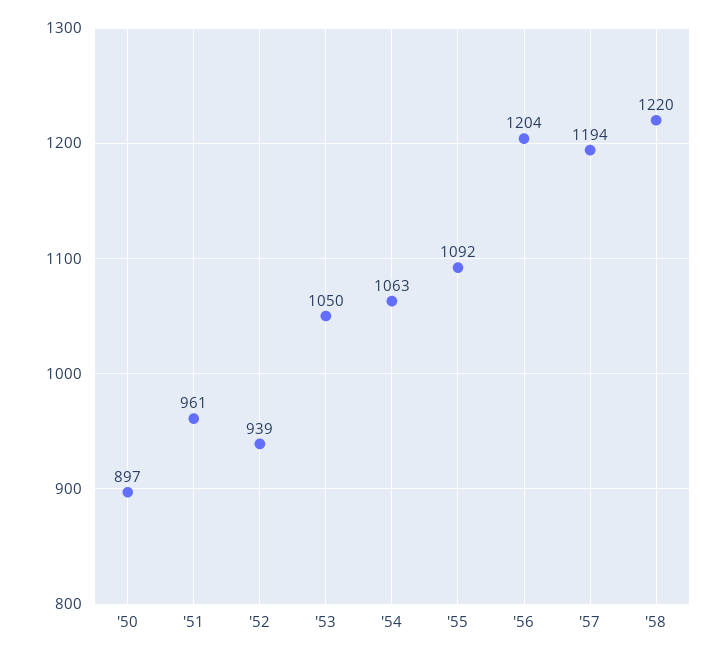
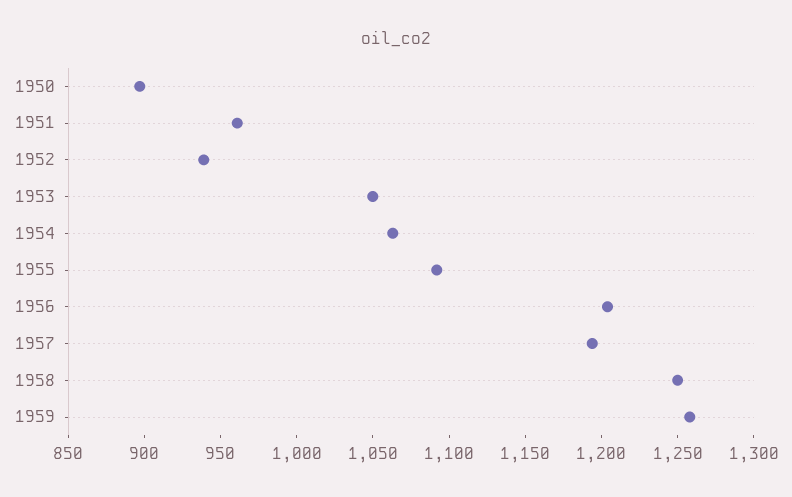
'58: 1220 -> 1250
1959: none -> 1260

